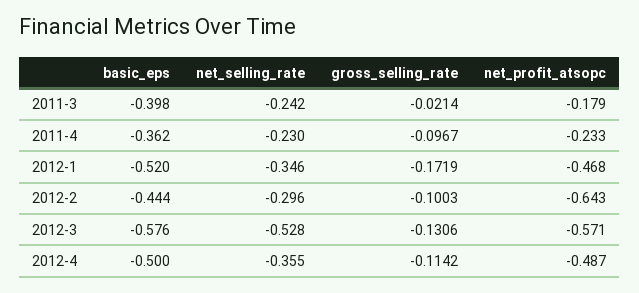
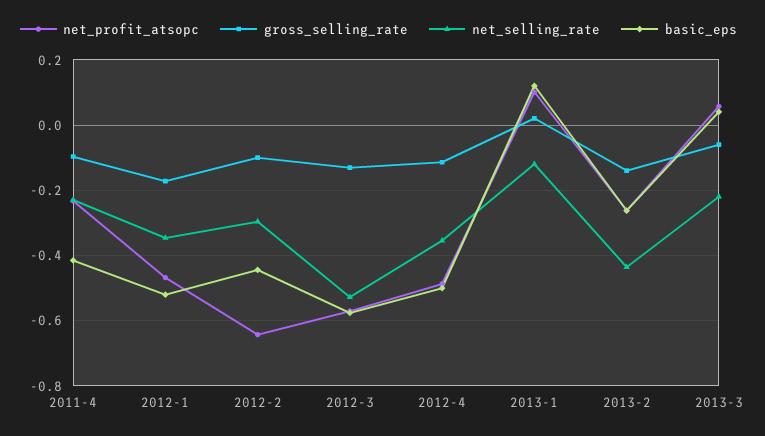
basic_eps, 2011-3: -0.398 -> none
net_selling_rate, 2011-3: -0.242 -> none
gross_selling_rate, 2011-3: -0.0214 -> none
net_profit_atsopc, 2011-3: -0.179 -> none
basic_eps, 2011-4: -0.362 -> -0.42
net_profit_atsopc, 2013-1: none -> 0.1
gross_selling_rate, 2013-1: none -> 0.02
net_selling_rate, 2013-1: none -> -0.12
basic_eps, 2013-1: none -> 0.12
net_profit_atsopc, 2013-2: none -> -0.26
gross_selling_rate, 2013-2: none -> -0.14
net_selling_rate, 2013-2: none -> -0.44
basic_eps, 2013-2: none -> -0.26
net_profit_atsopc, 2013-3: none -> 0.06
gross_selling_rate, 2013-3: none -> -0.06
net_selling_rate, 2013-3: none -> -0.22
basic_eps, 2013-3: none -> 0.04

